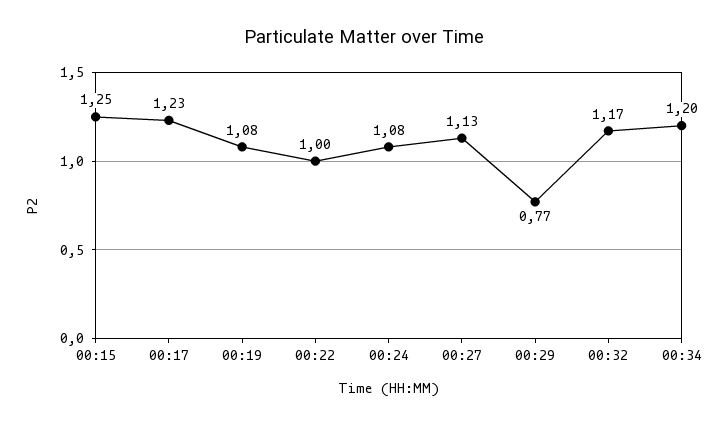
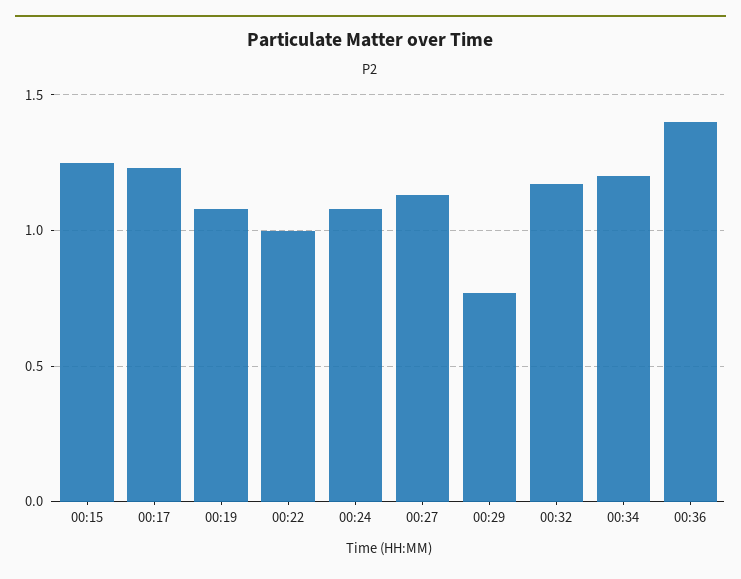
00:36: none -> 1.4

